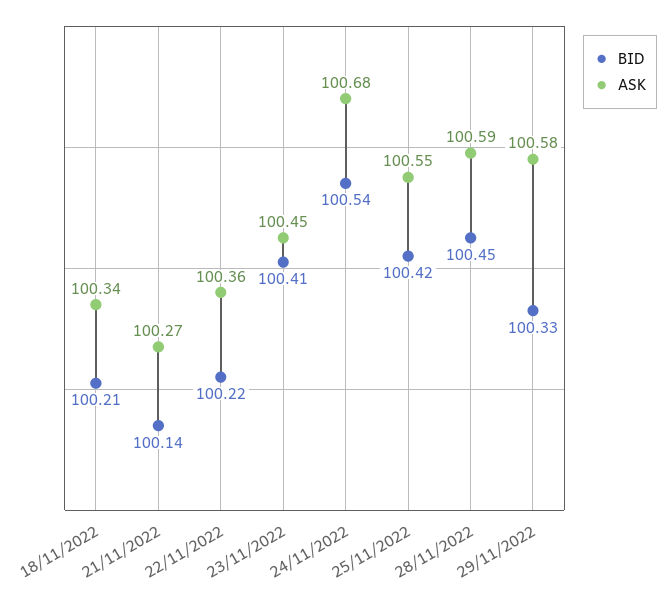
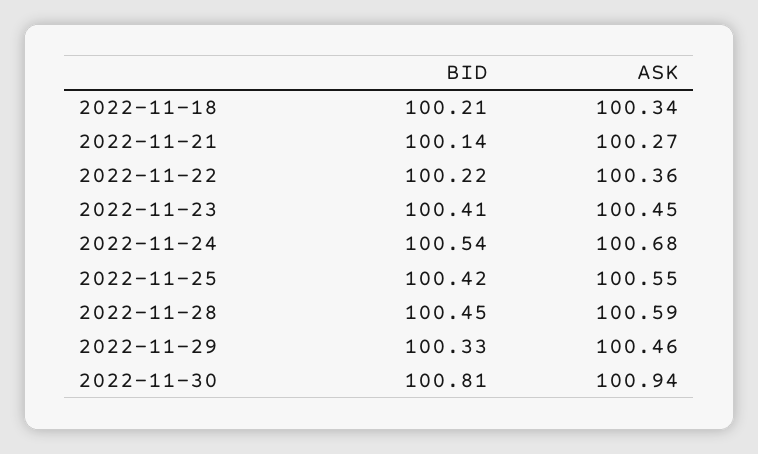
ASK, 29/11/2022: 100.58 -> 100.46
BID, 2022-11-30: none -> 100.81
ASK, 2022-11-30: none -> 100.94

